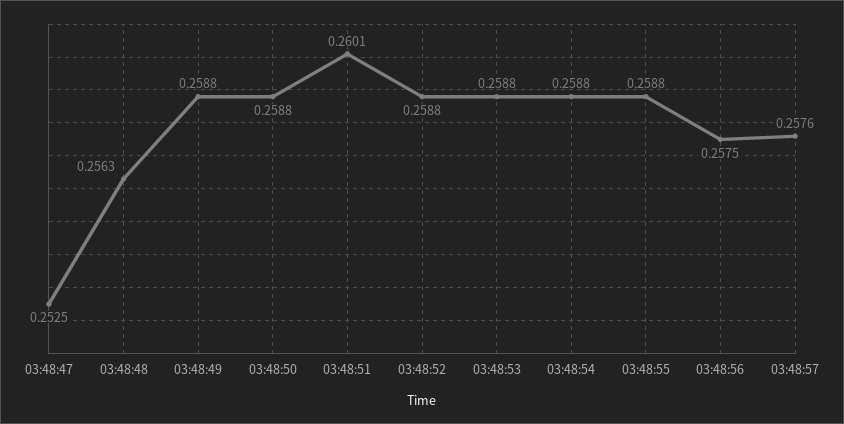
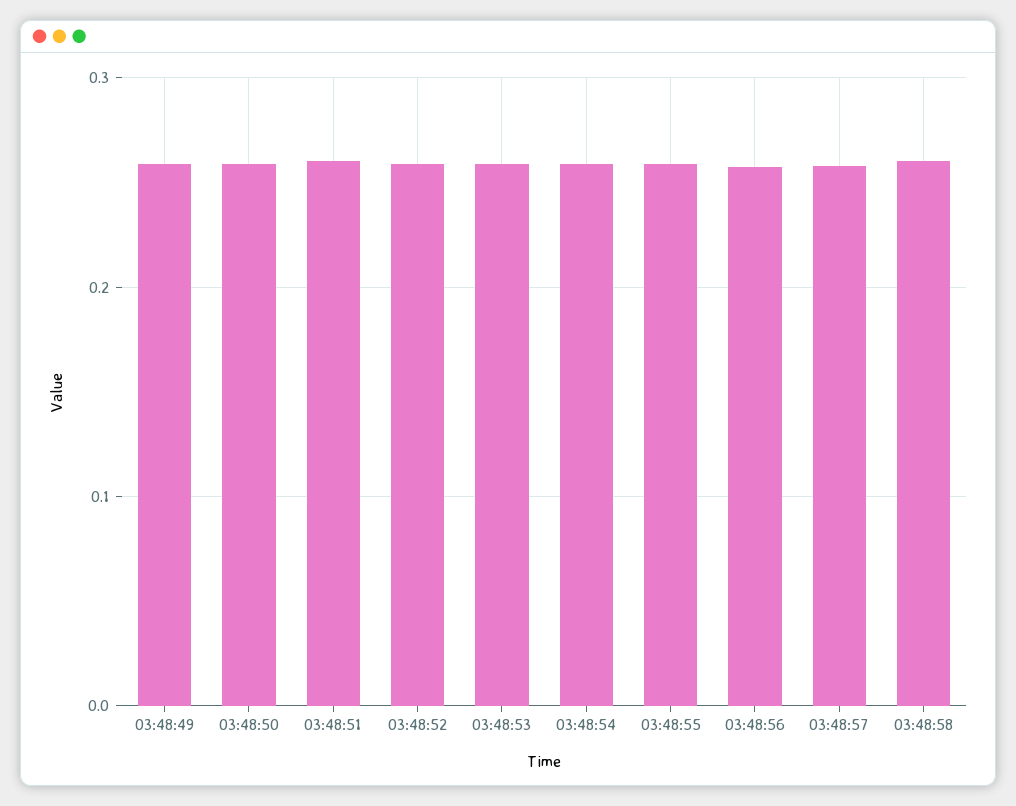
03:48:47: 0.2525 -> none
03:48:48: 0.2563 -> none
03:48:58: none -> 0.26

